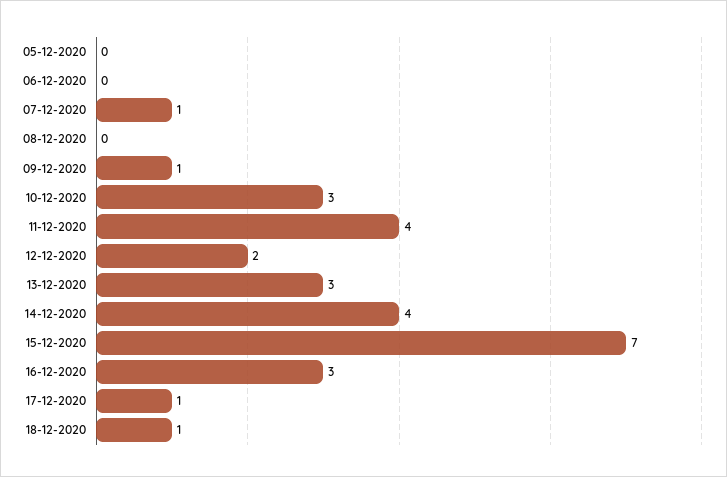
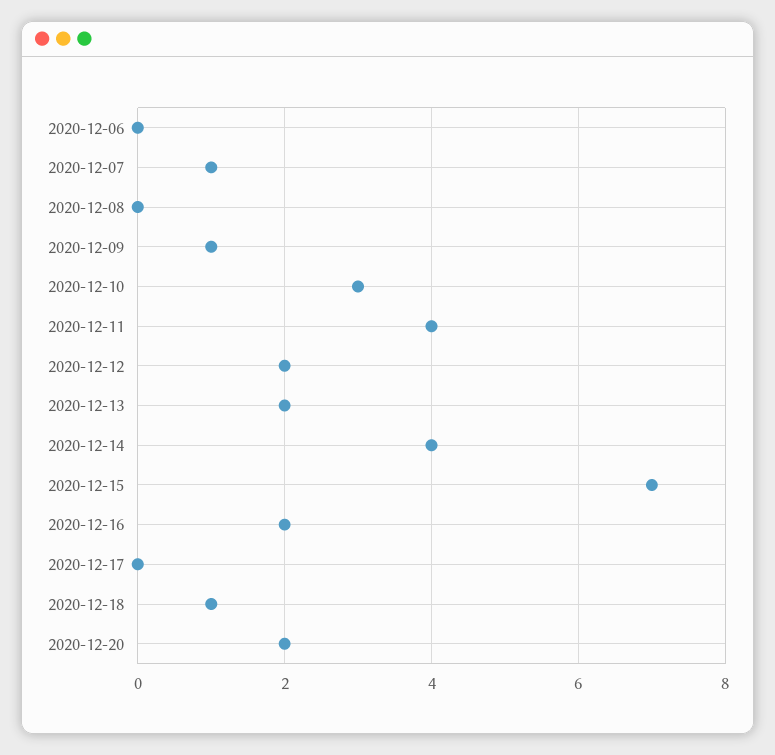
05-12-2020: 0 -> none
13-12-2020: 3 -> 2
16-12-2020: 3 -> 2
17-12-2020: 1 -> 0
2020-12-20: none -> 2

